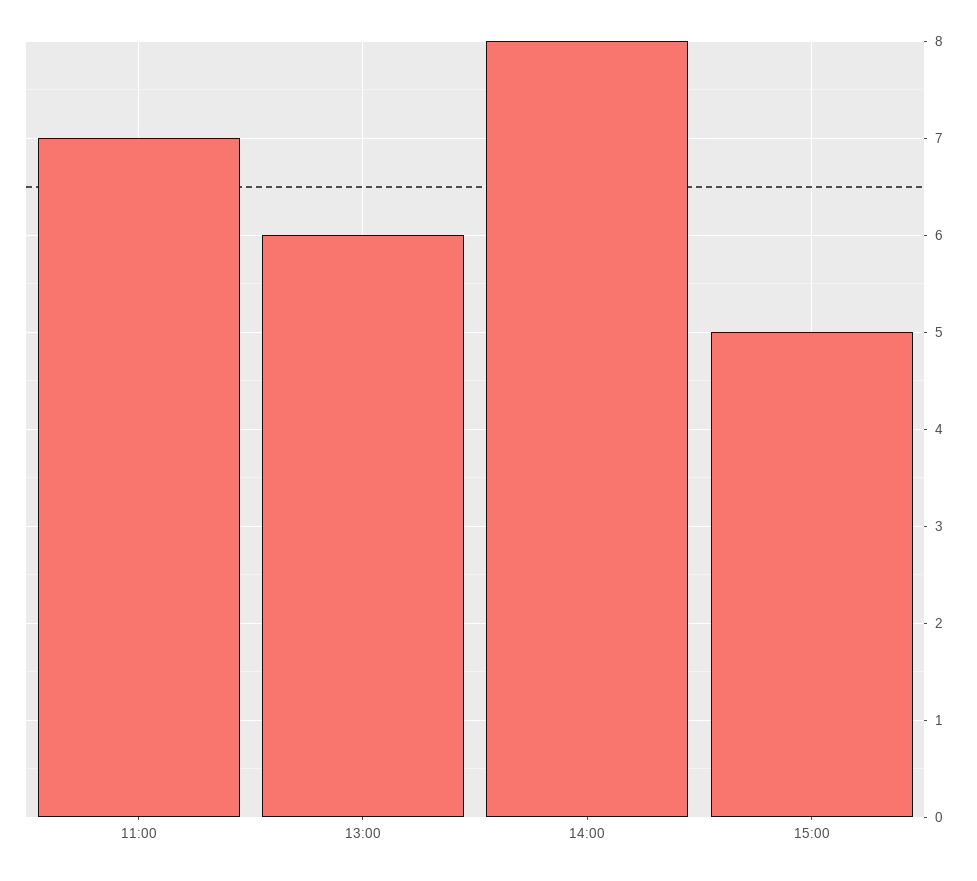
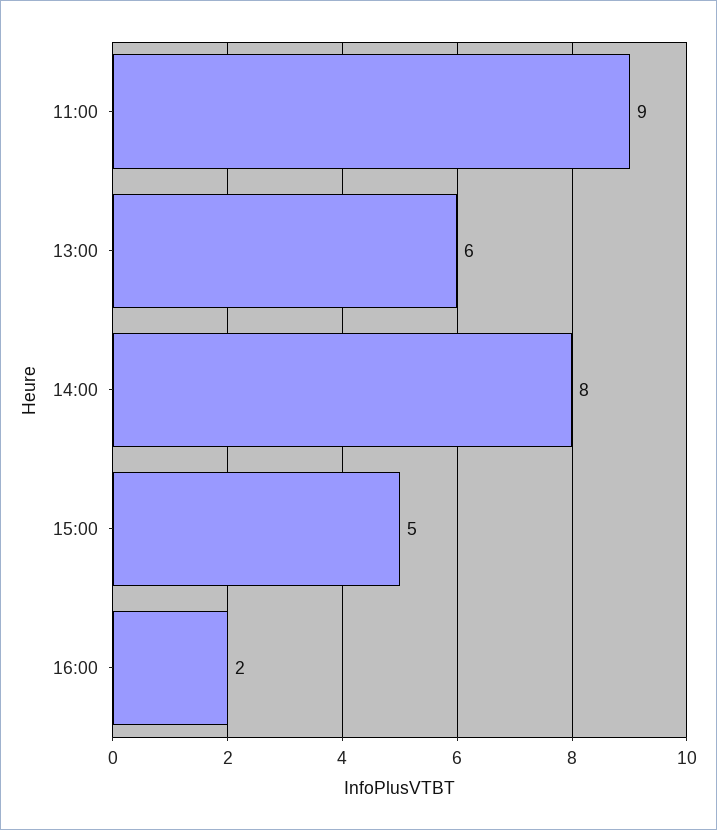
11:00: 7 -> 9
16:00: none -> 2

